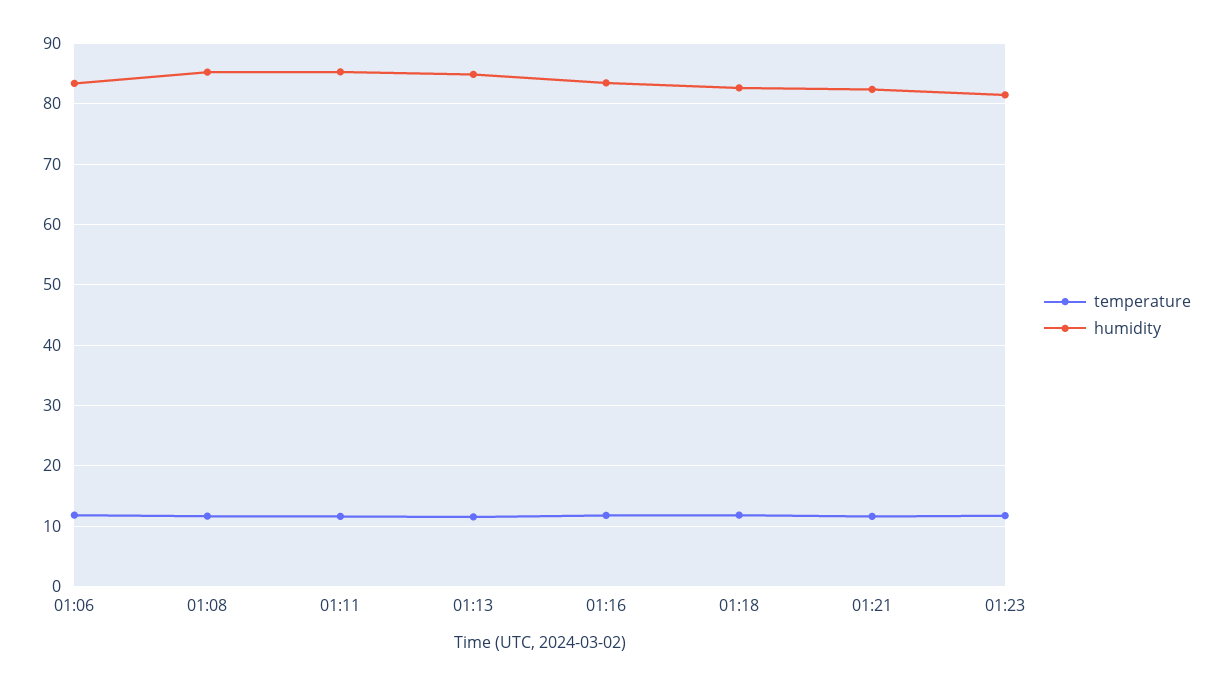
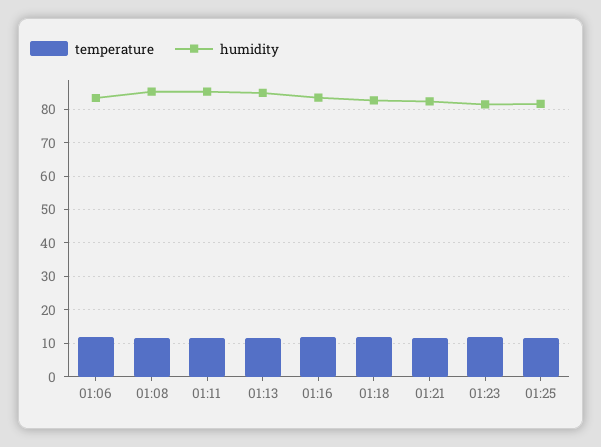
temperature, 01:25: none -> 12
humidity, 01:25: none -> 82

